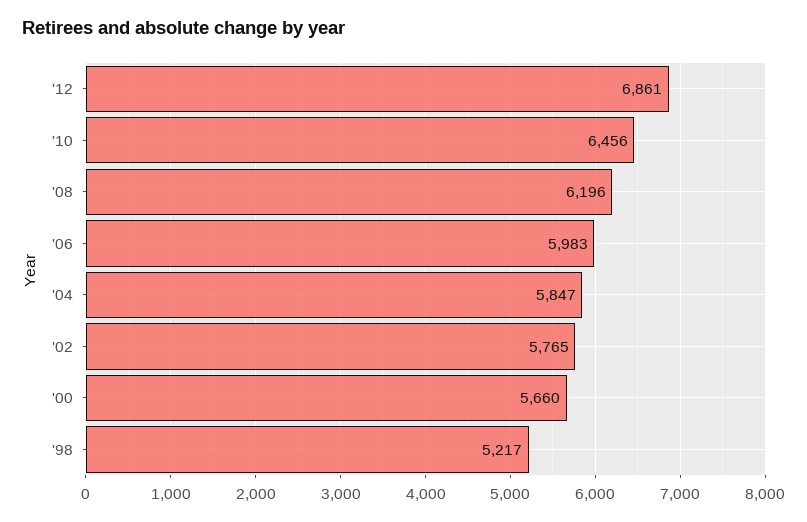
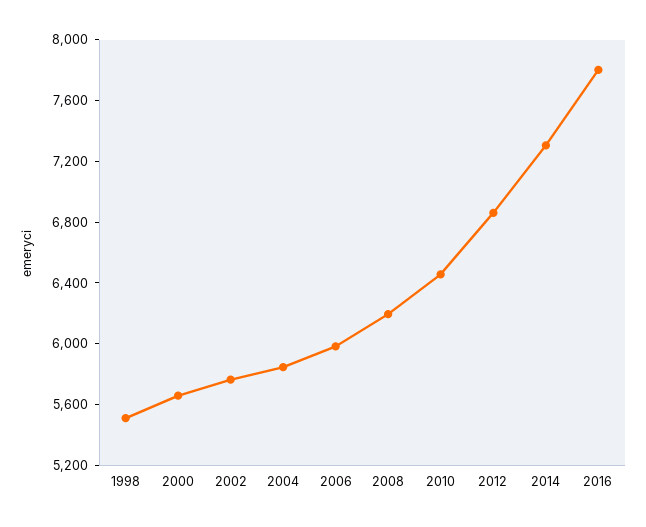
'98: 5217 -> 5500
2014: none -> 7300
2016: none -> 7800

